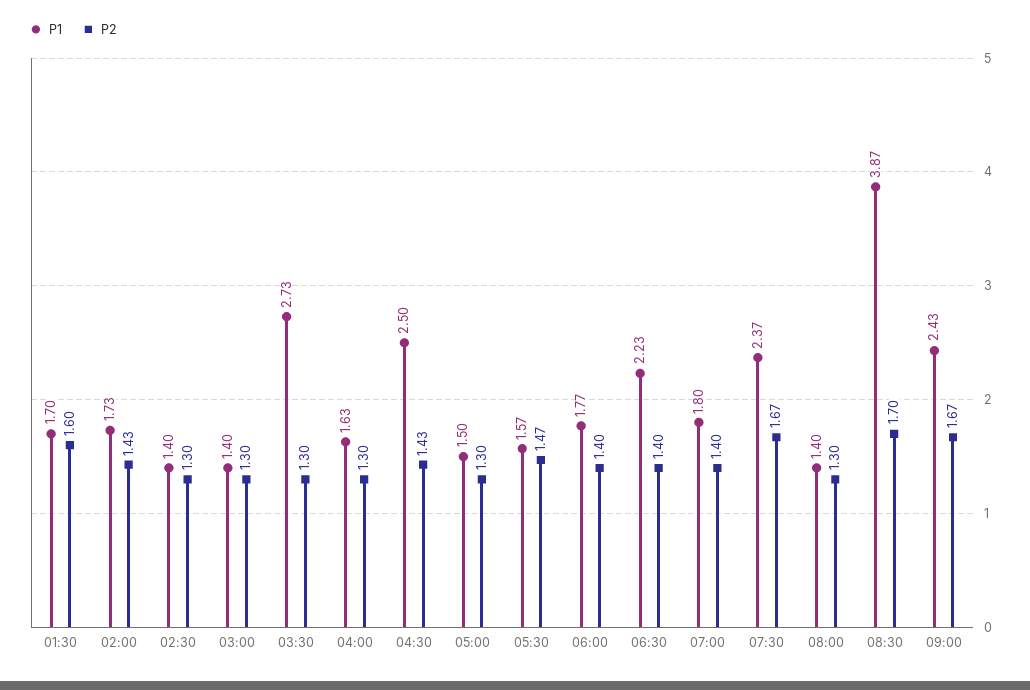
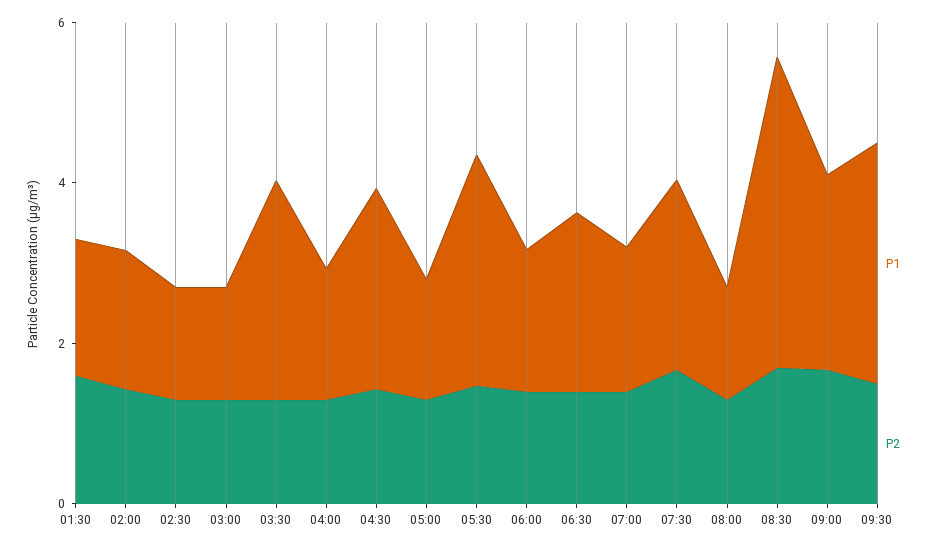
P1, 05:30: 1.57 -> 3
P1, 09:30: none -> 3
P2, 09:30: none -> 1.5

